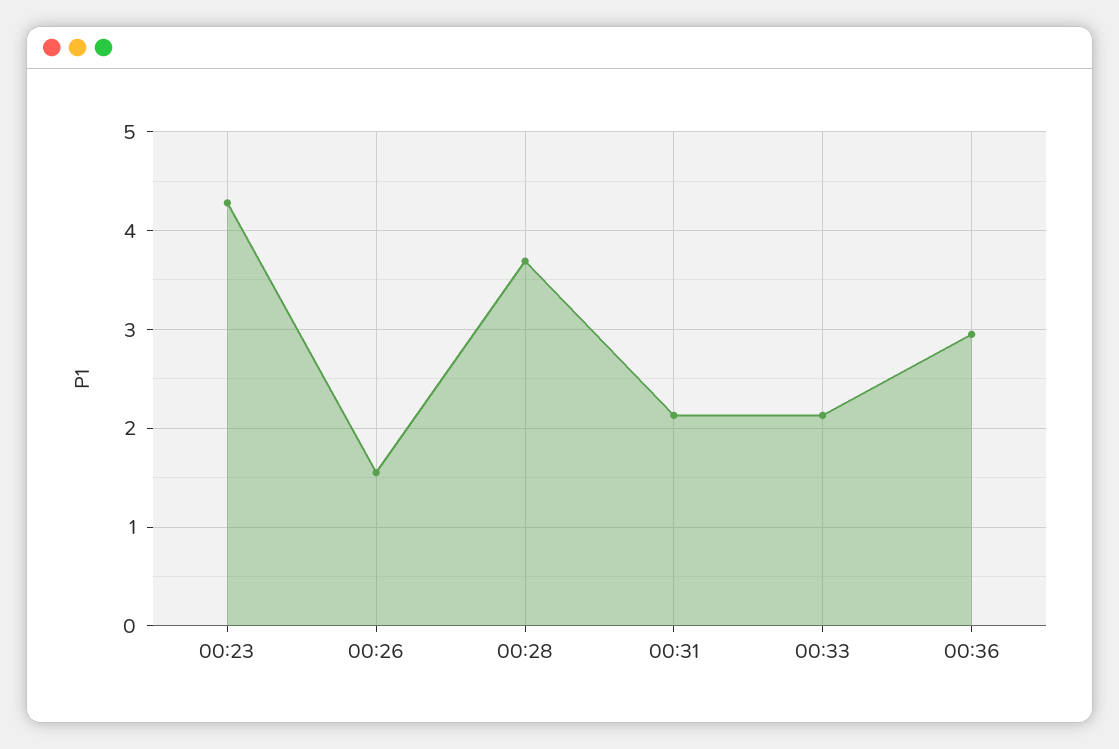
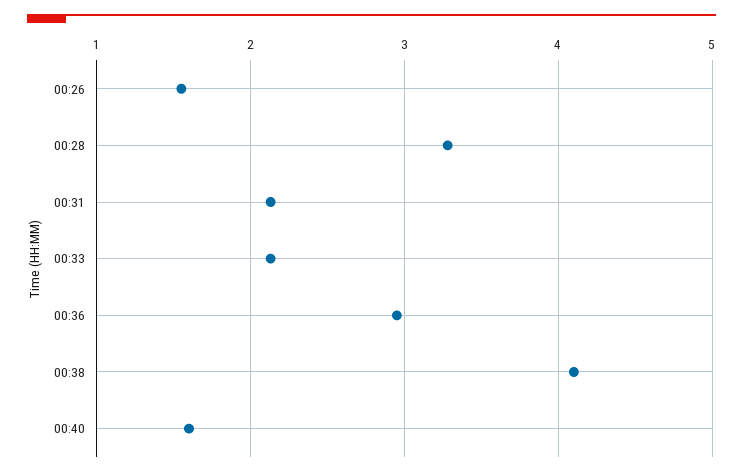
00:23: 4.3 -> none
00:28: 3.7 -> 3.3
00:38: none -> 4.1
00:40: none -> 1.6

